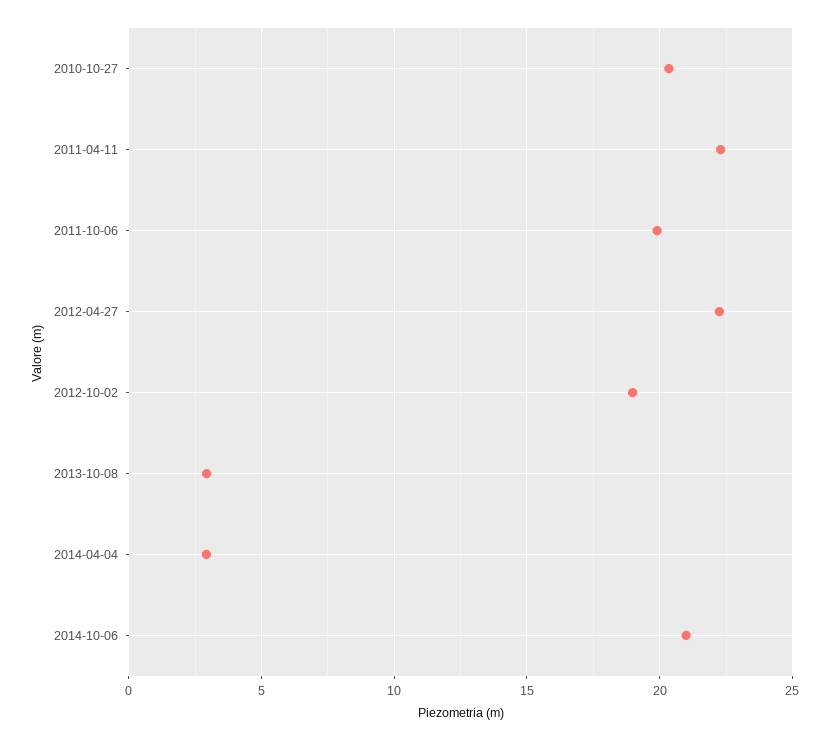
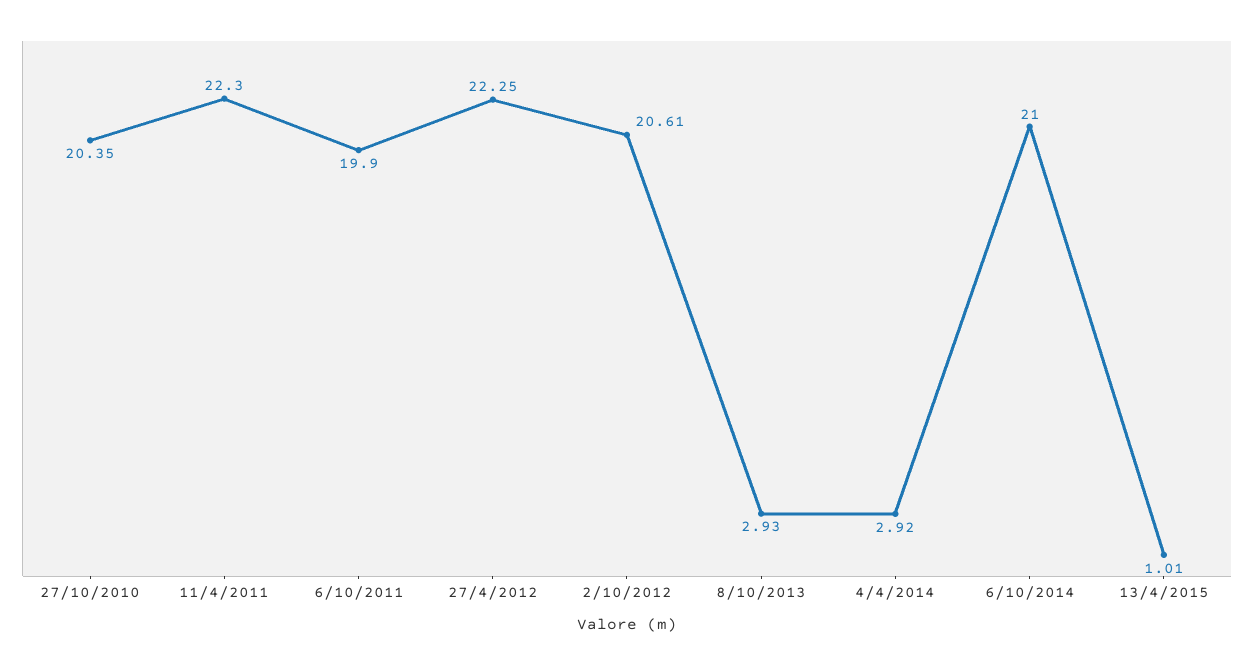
2012-10-02: 19 -> 20.61
13/4/2015: none -> 1.01

